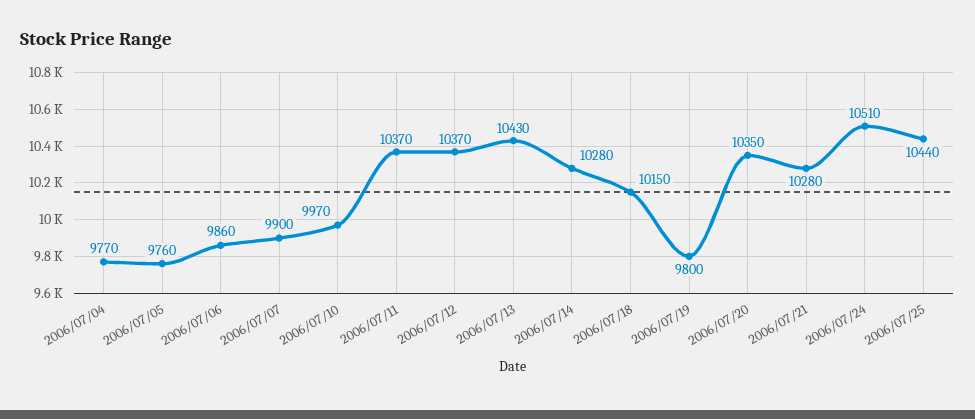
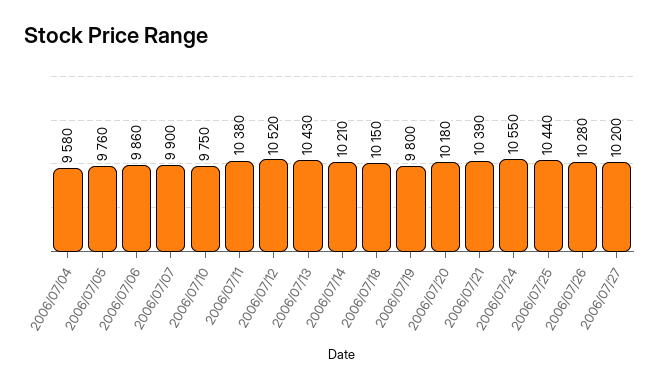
2006/07/04: 9770 -> 9580
2006/07/10: 9970 -> 9750
2006/07/11: 10370 -> 10380
2006/07/12: 10370 -> 10520
2006/07/14: 10280 -> 10210
2006/07/20: 10350 -> 10180
2006/07/21: 10280 -> 10390
2006/07/24: 10510 -> 10550
2006/07/26: none -> 10280
2006/07/27: none -> 10200

